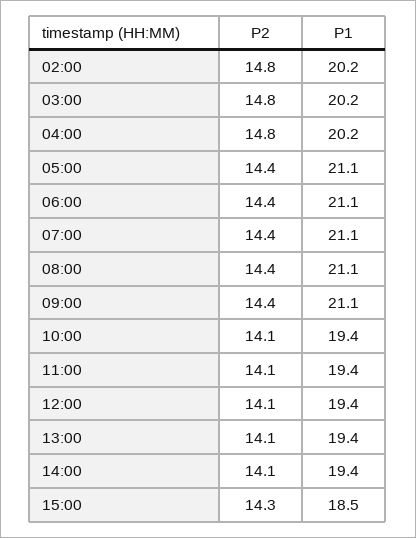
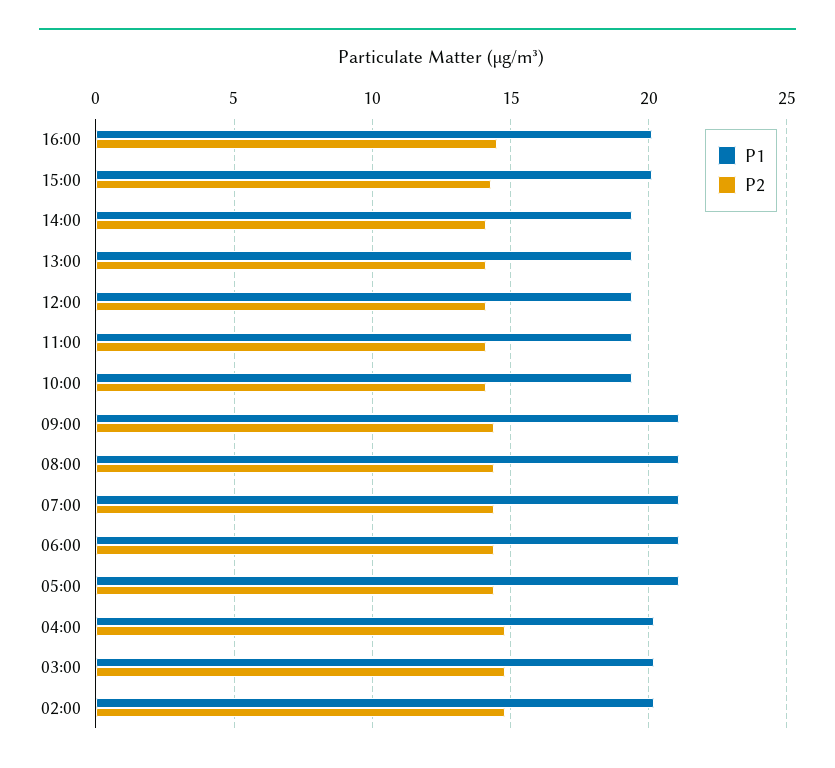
P1, 15:00: 18.5 -> 20
P1, 16:00: none -> 20
P2, 16:00: none -> 14.5

